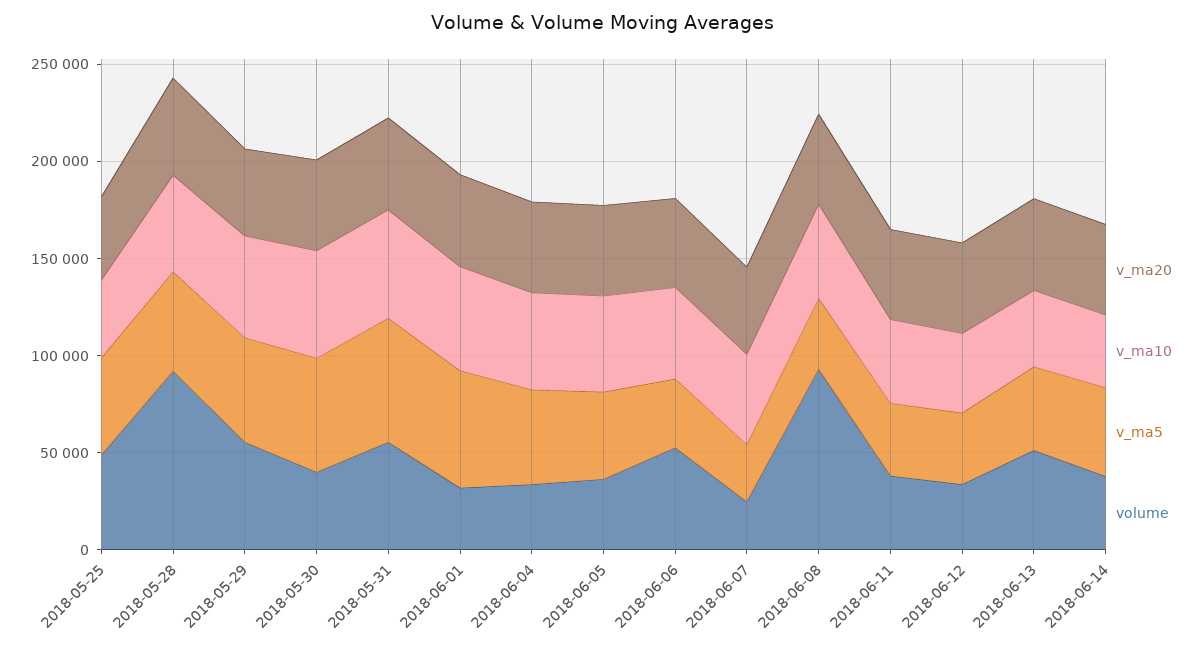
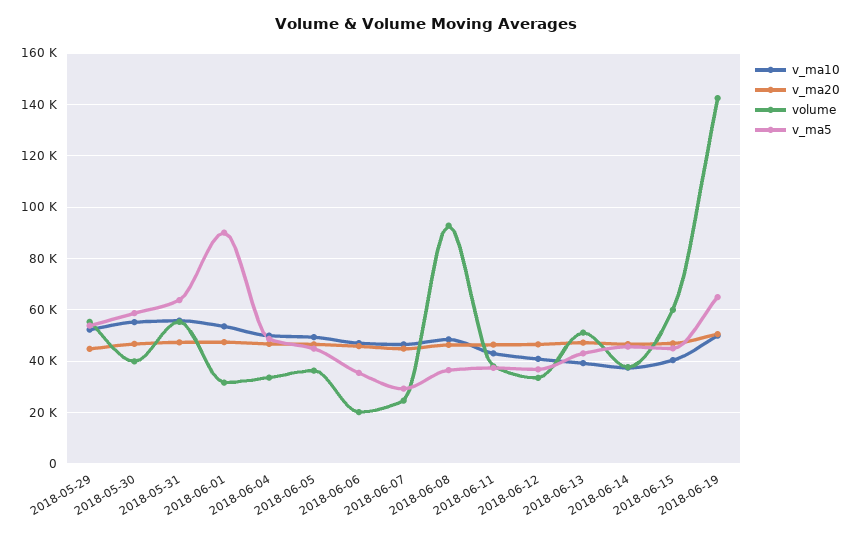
v_ma20, 2018-05-25: 40000 -> none
v_ma10, 2018-05-25: 40000 -> none
v_ma5, 2018-05-25: 50000 -> none
volume, 2018-05-25: 50000 -> none
v_ma20, 2018-05-28: 50000 -> none
v_ma10, 2018-05-28: 50000 -> none
v_ma5, 2018-05-28: 50000 -> none
volume, 2018-05-28: 90000 -> none
v_ma5, 2018-06-01: 60000 -> 90000
volume, 2018-06-06: 50000 -> 20000
v_ma10, 2018-06-15: none -> 40000
v_ma20, 2018-06-15: none -> 47500
volume, 2018-06-15: none -> 60000
v_ma5, 2018-06-15: none -> 45000
v_ma10, 2018-06-19: none -> 50000
v_ma20, 2018-06-19: none -> 50000
volume, 2018-06-19: none -> 142500
v_ma5, 2018-06-19: none -> 65000

